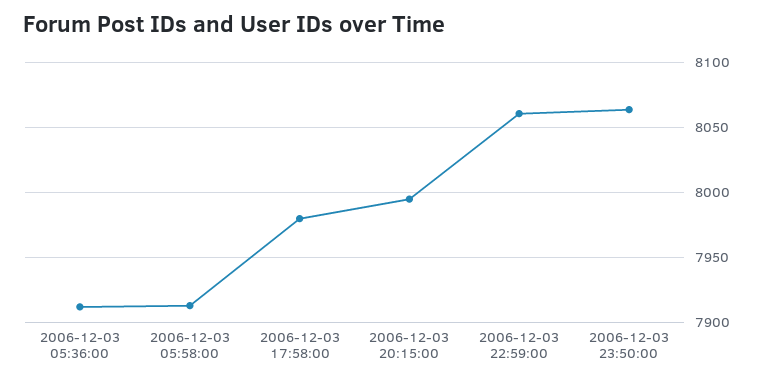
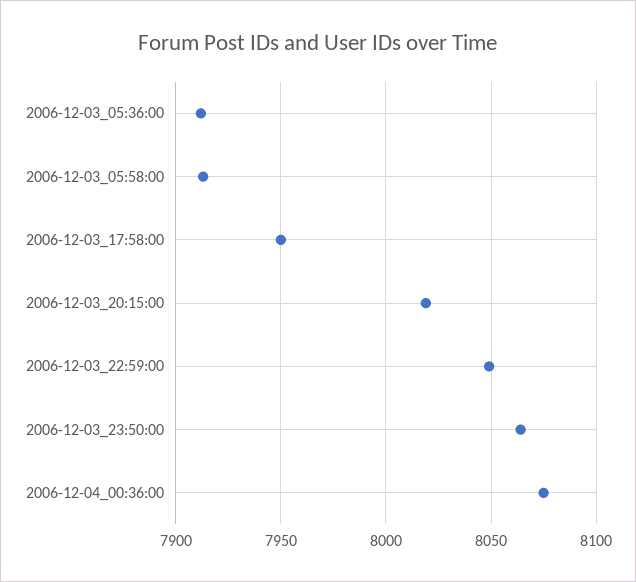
2006-12-03 17:58:00: 7980 -> 7950
2006-12-03 20:15:00: 7995 -> 8020
2006-12-03 22:59:00: 8060 -> 8050
2006-12-04_00:36:00: none -> 8075

